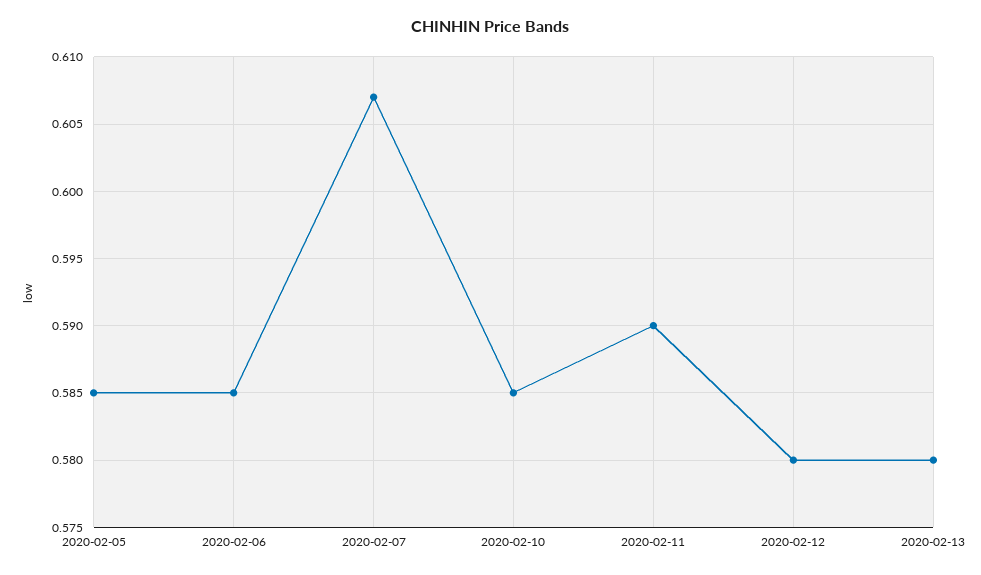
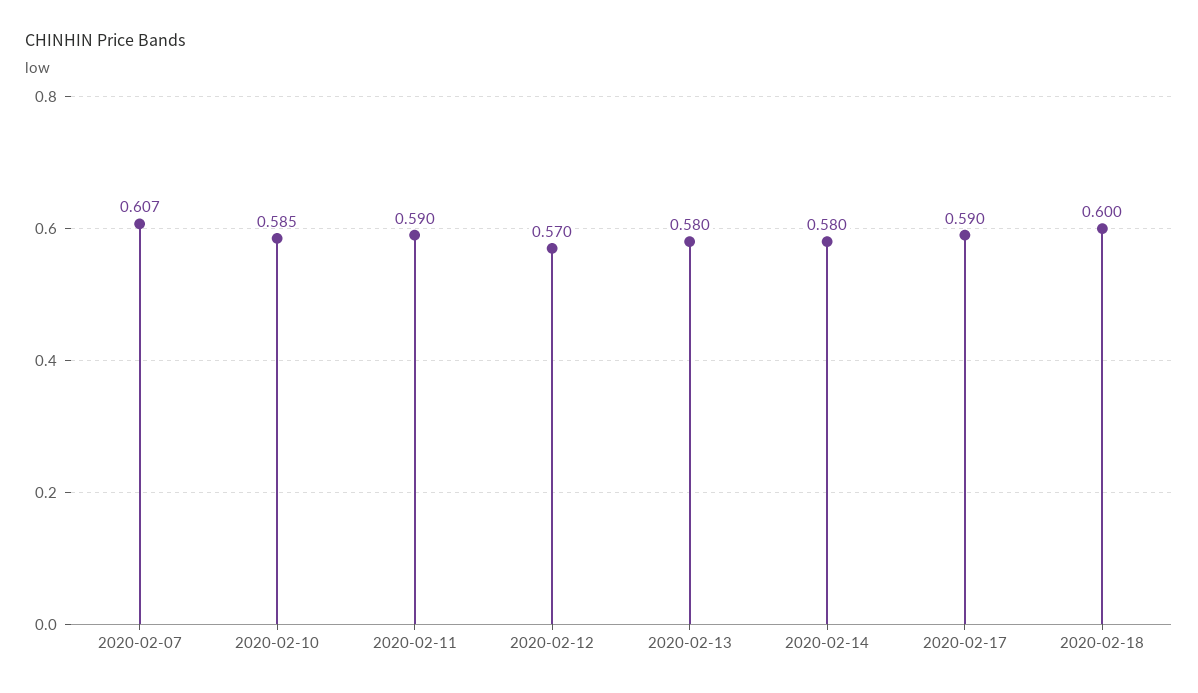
2020-02-05: 0.585 -> none
2020-02-06: 0.585 -> none
2020-02-12: 0.58 -> 0.57
2020-02-14: none -> 0.58
2020-02-17: none -> 0.59
2020-02-18: none -> 0.6

